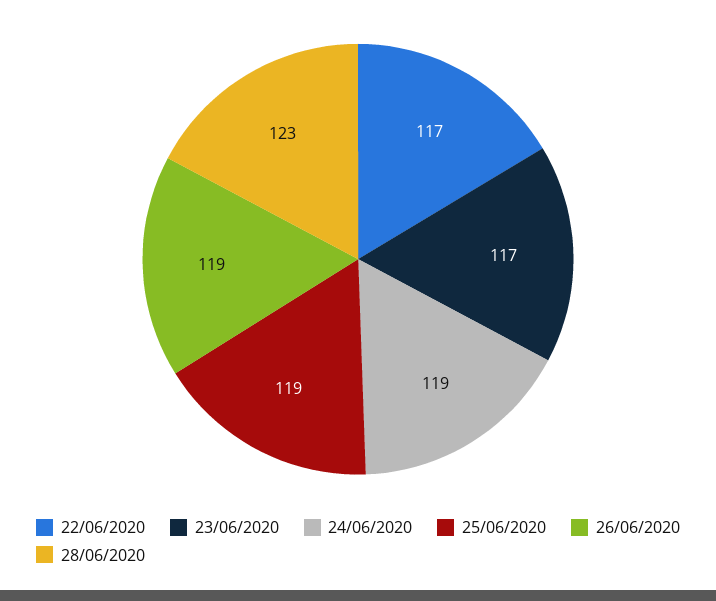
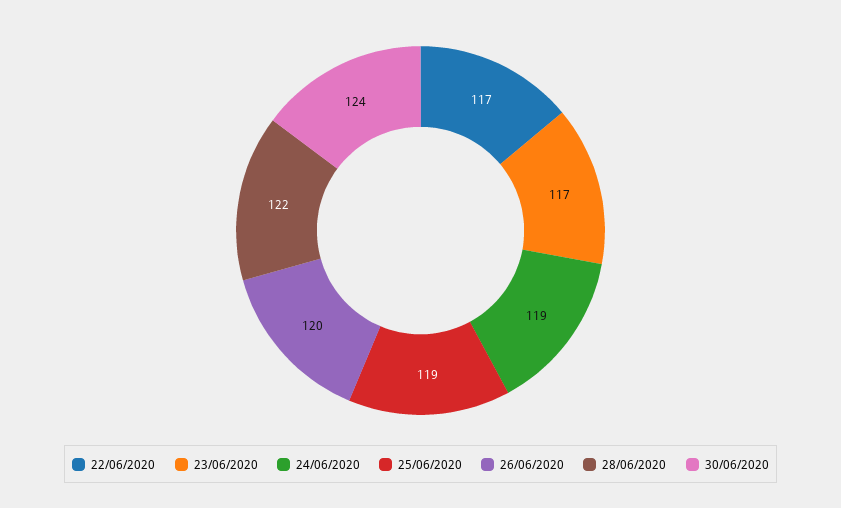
26/06/2020: 119 -> 120
28/06/2020: 123 -> 122
30/06/2020: none -> 124

